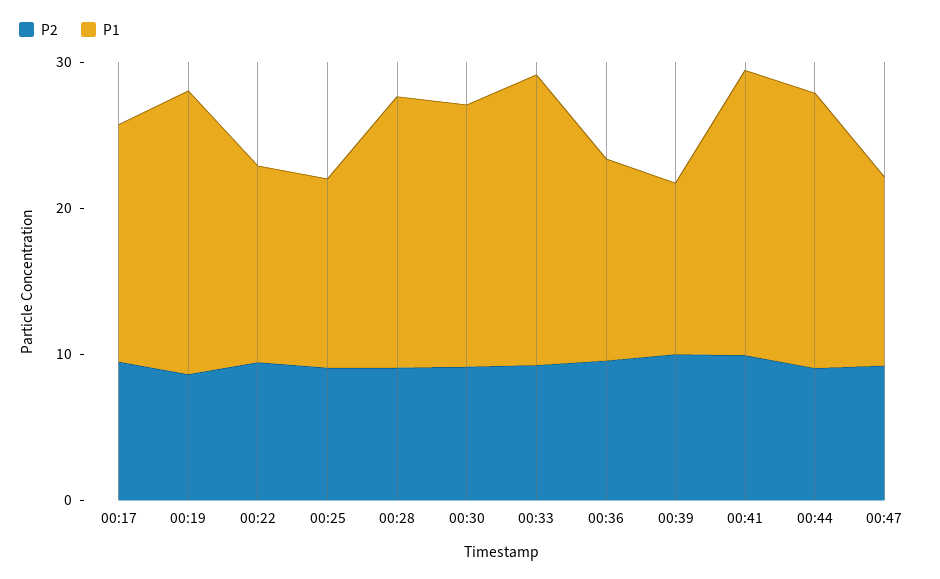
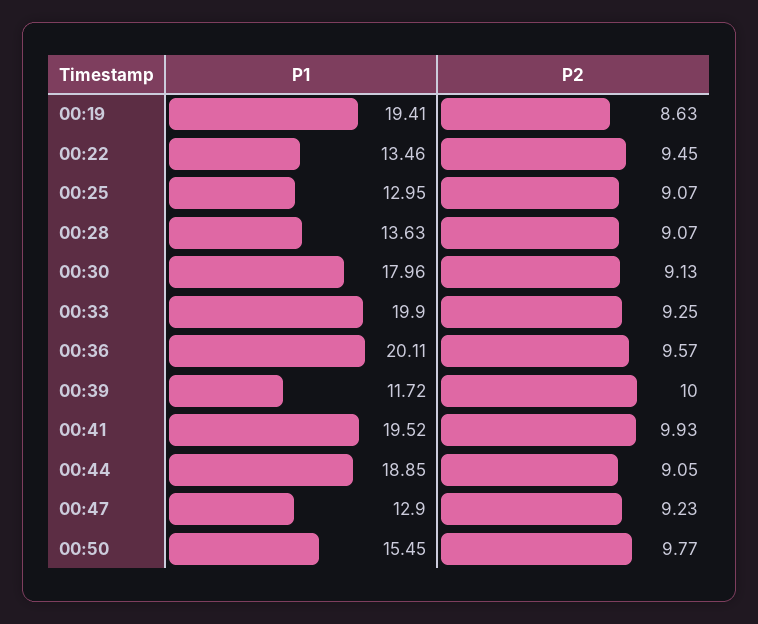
P2, 00:17: 10 -> none
P1, 00:17: 16 -> none
P1, 00:28: 18 -> 13.63
P1, 00:36: 14 -> 20.11
P1, 00:50: none -> 15.45
P2, 00:50: none -> 9.77

